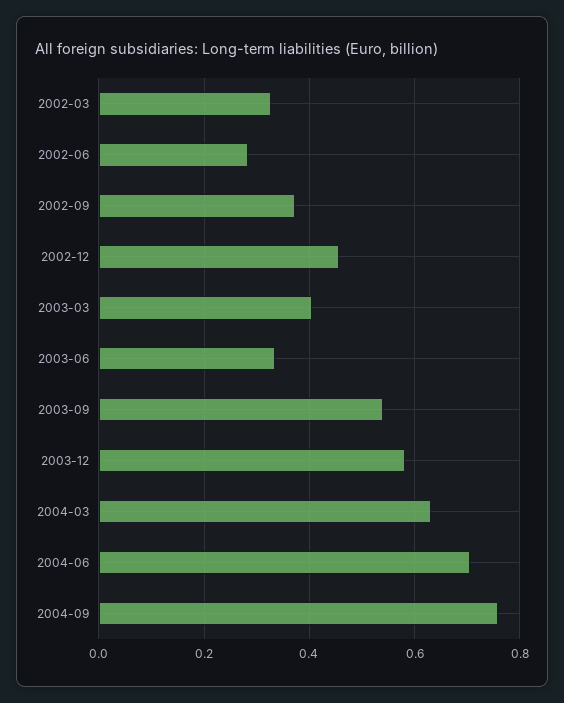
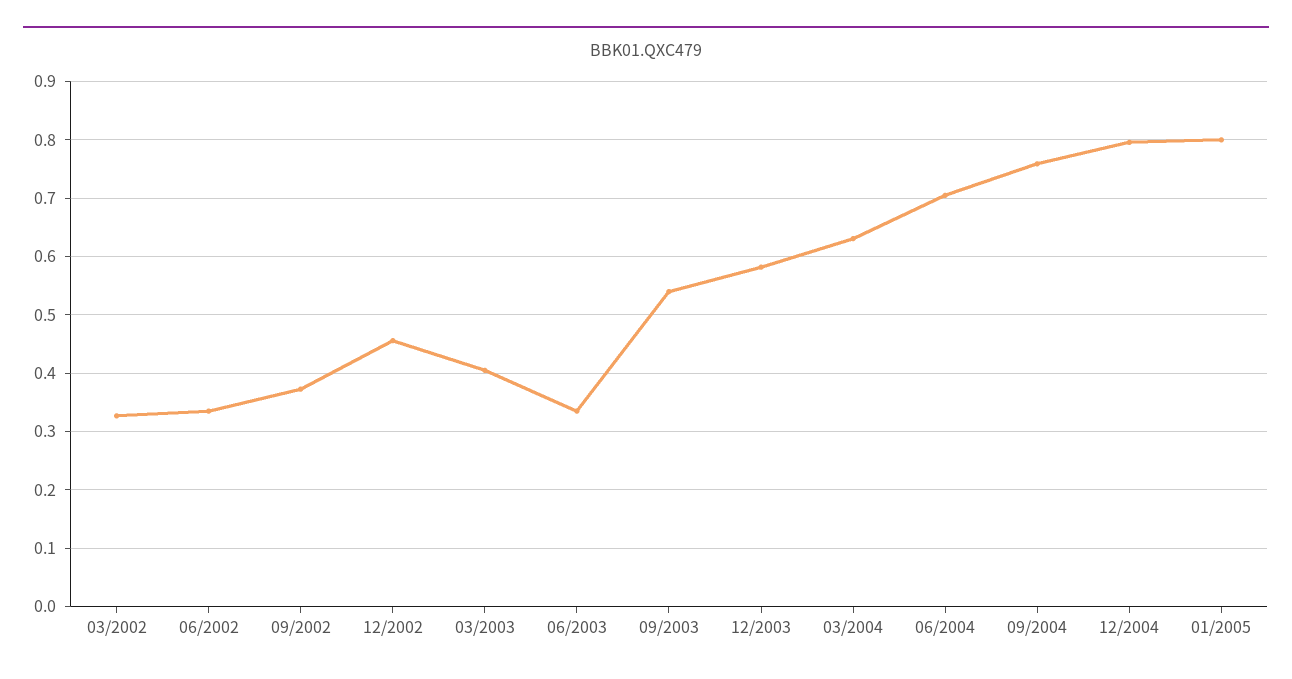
2002-06: 0.28 -> 0.34
12/2004: none -> 0.8
01/2005: none -> 0.8

